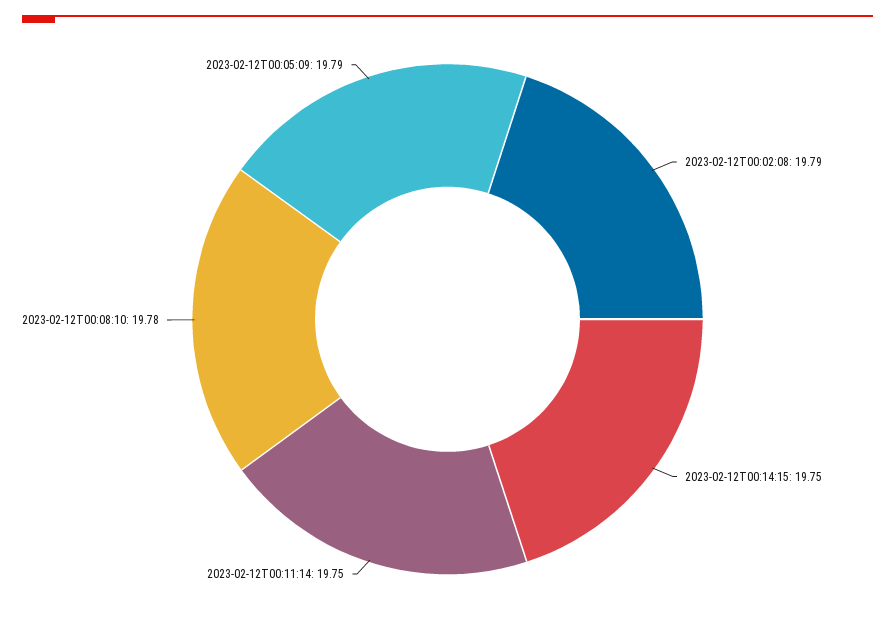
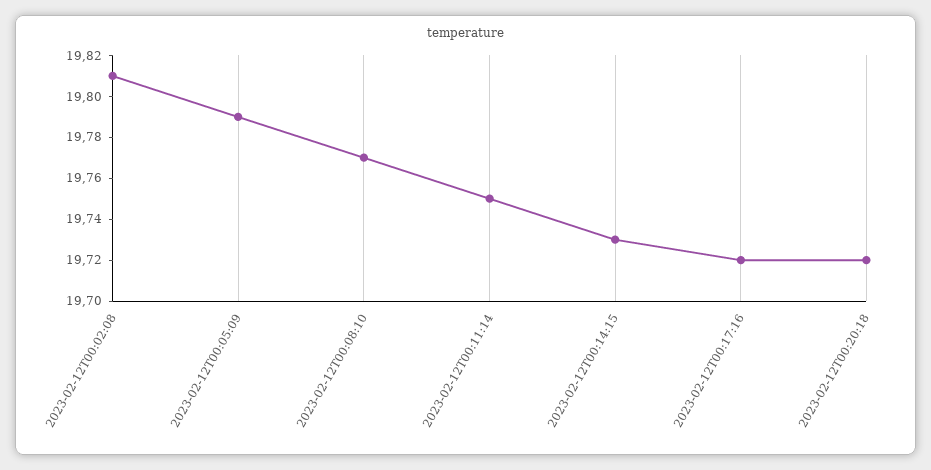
2023-02-12T00:02:08: 19.79 -> 19.81
2023-02-12T00:14:15: 19.75 -> 19.73
2023-02-12T00:08:10: 19.78 -> 19.77
2023-02-12T00:17:16: none -> 19.72
2023-02-12T00:20:18: none -> 19.72

